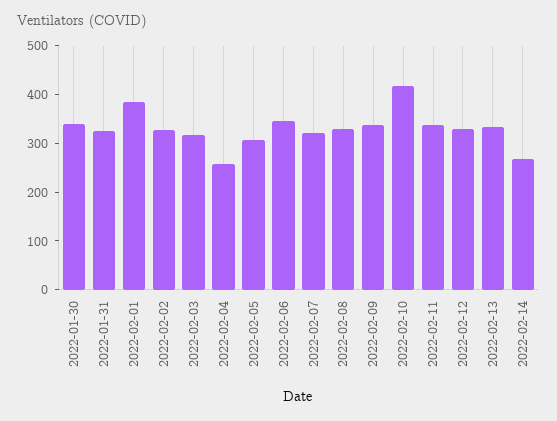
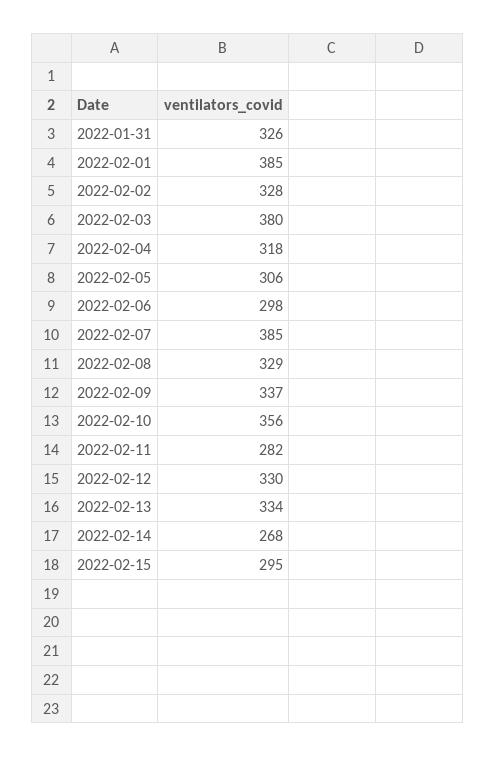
2022-01-30: 340 -> none
2022-02-03: 320 -> 380
2022-02-04: 260 -> 318
2022-02-06: 340 -> 298
2022-02-07: 320 -> 385
2022-02-10: 420 -> 356
2022-02-11: 340 -> 282
2022-02-15: none -> 295

